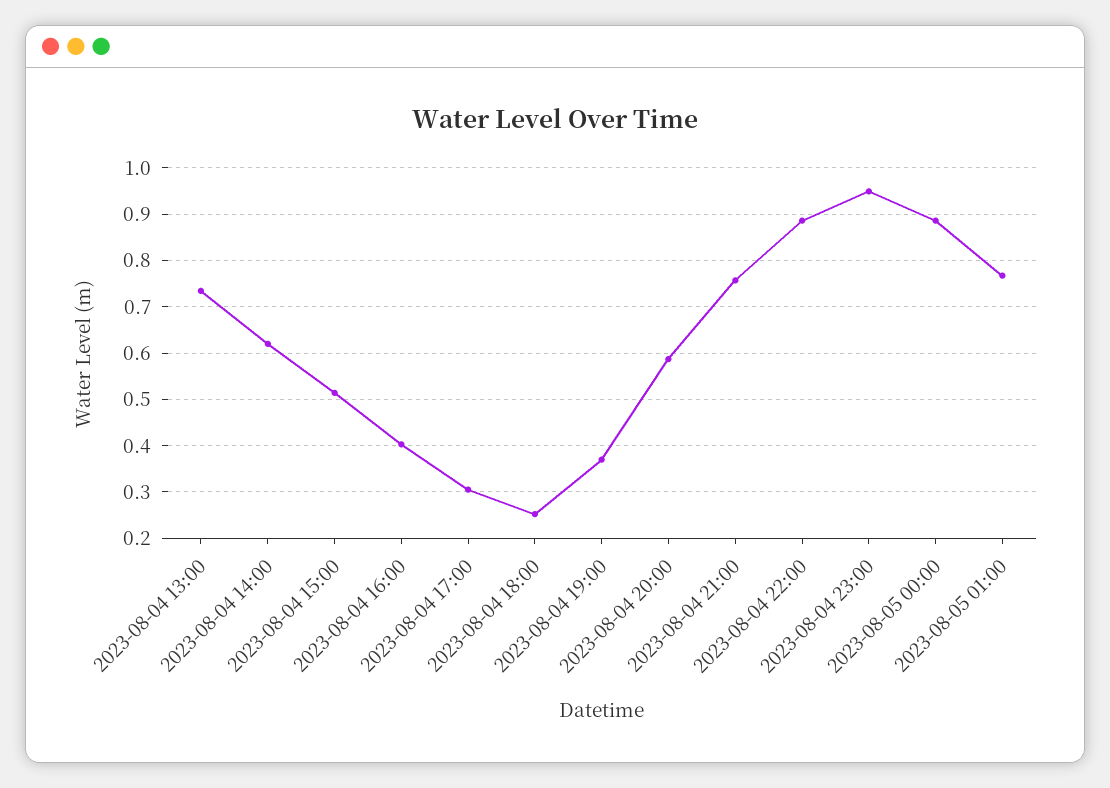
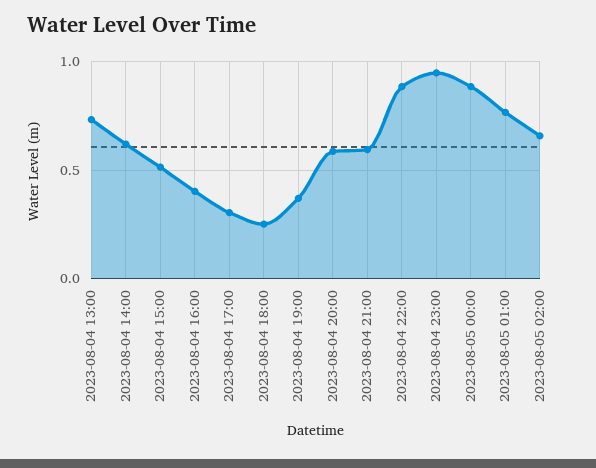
2023-08-04 21:00: 0.76 -> 0.6
2023-08-05 02:00: none -> 0.65

